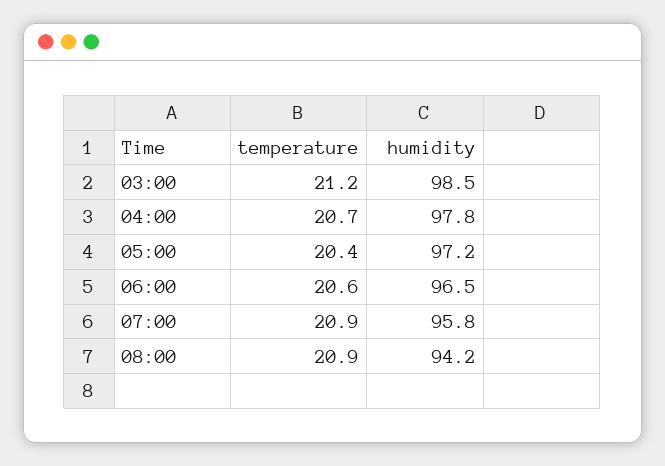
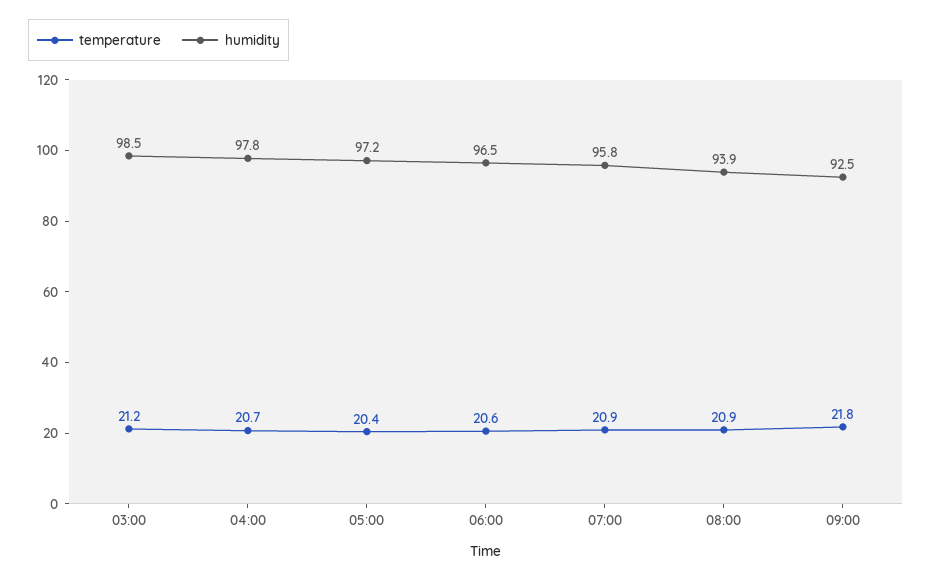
humidity, 08:00: 94.2 -> 93.9
temperature, 09:00: none -> 21.8
humidity, 09:00: none -> 92.5

